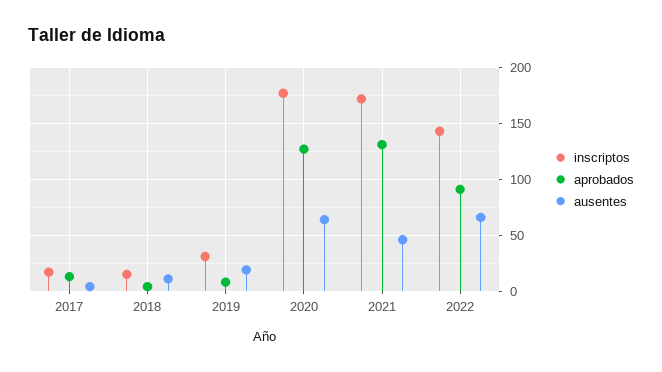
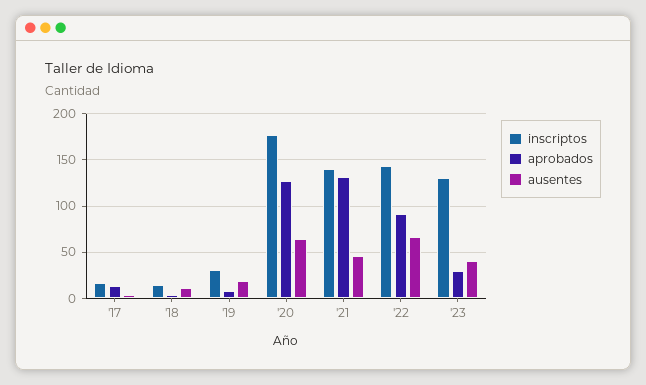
inscriptos, 2021: 170 -> 140
inscriptos, '23: none -> 130
aprobados, '23: none -> 30
ausentes, '23: none -> 40

